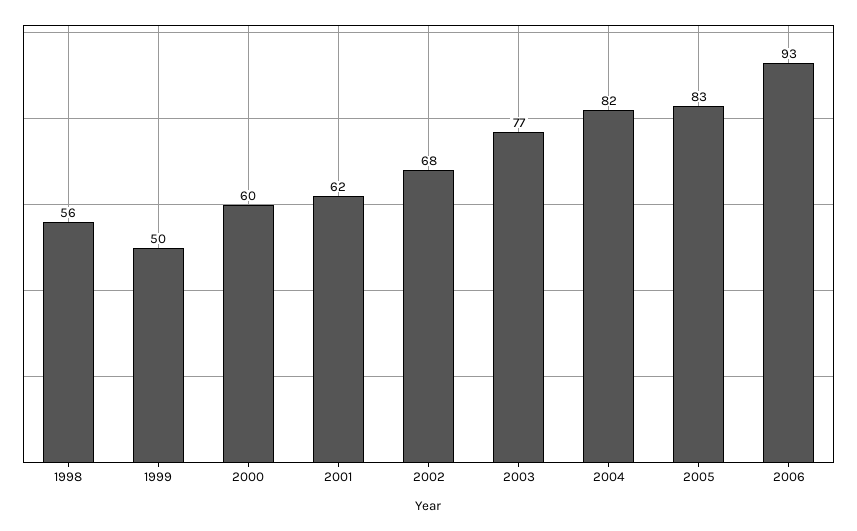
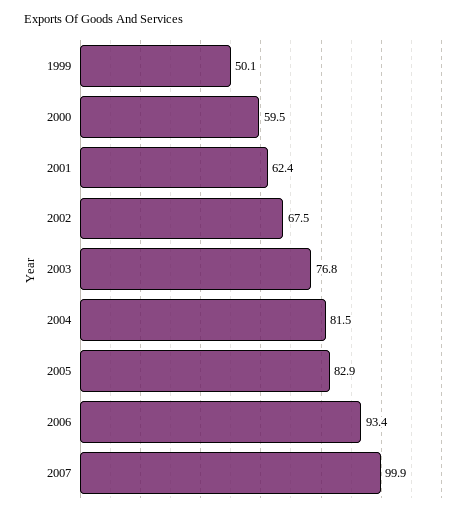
1998: 56 -> none
2007: none -> 99.9

